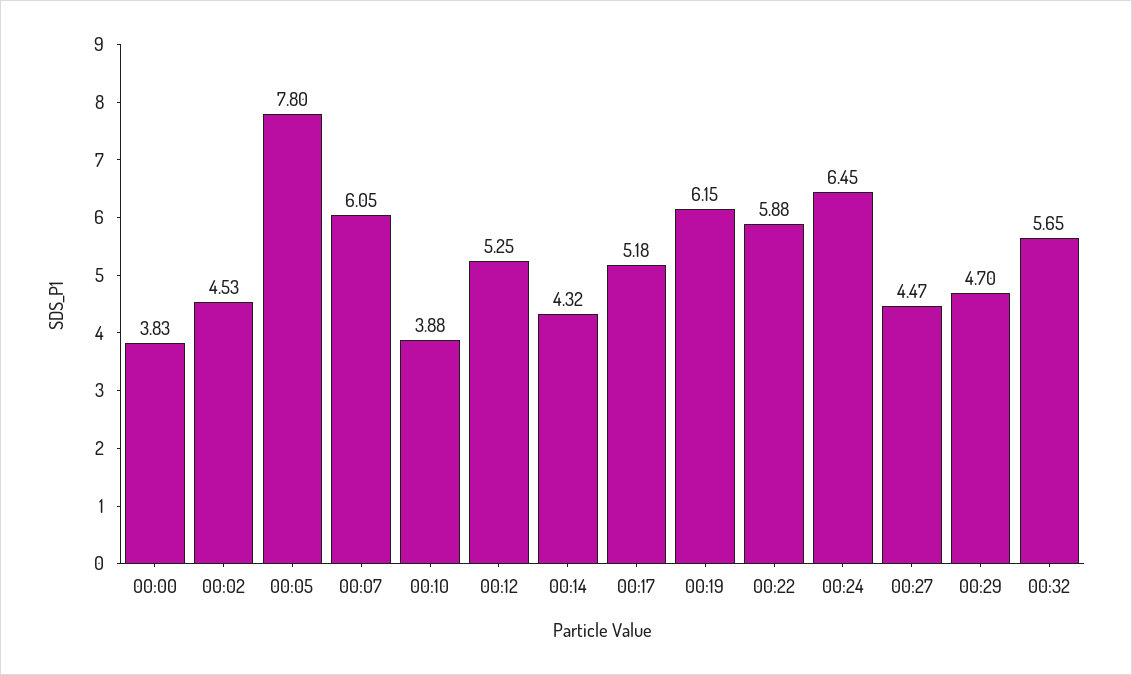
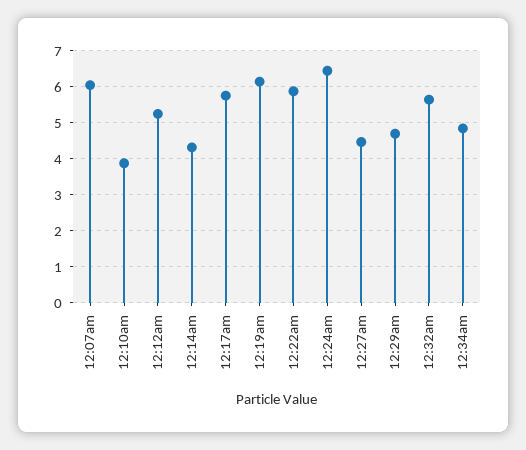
00:00: 3.83 -> none
00:02: 4.53 -> none
00:05: 7.8 -> none
00:17: 5.18 -> 5.8
12:34am: none -> 4.8

